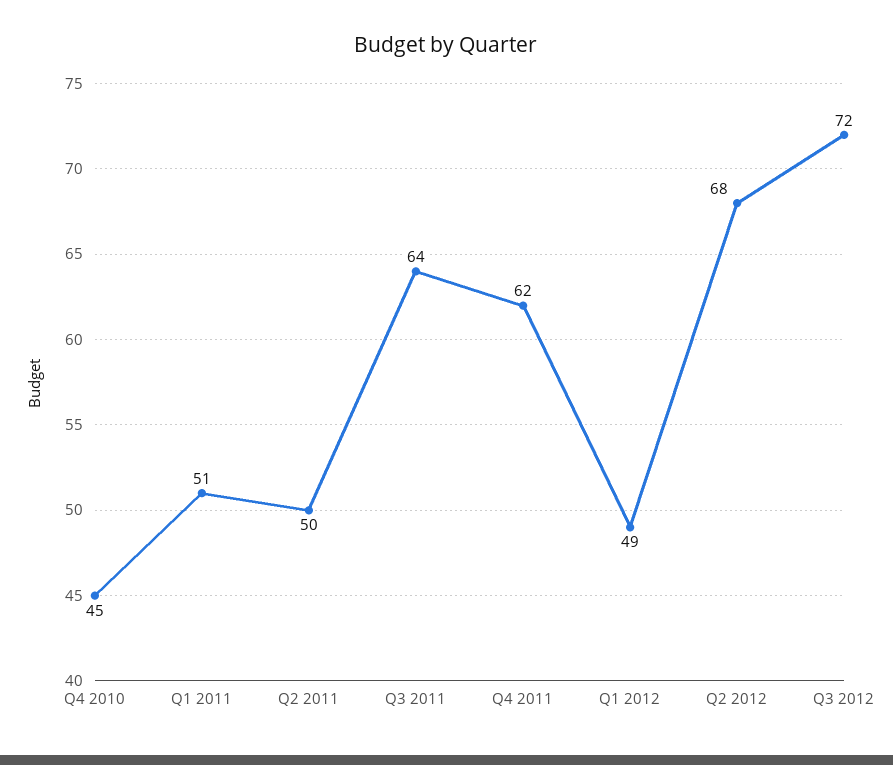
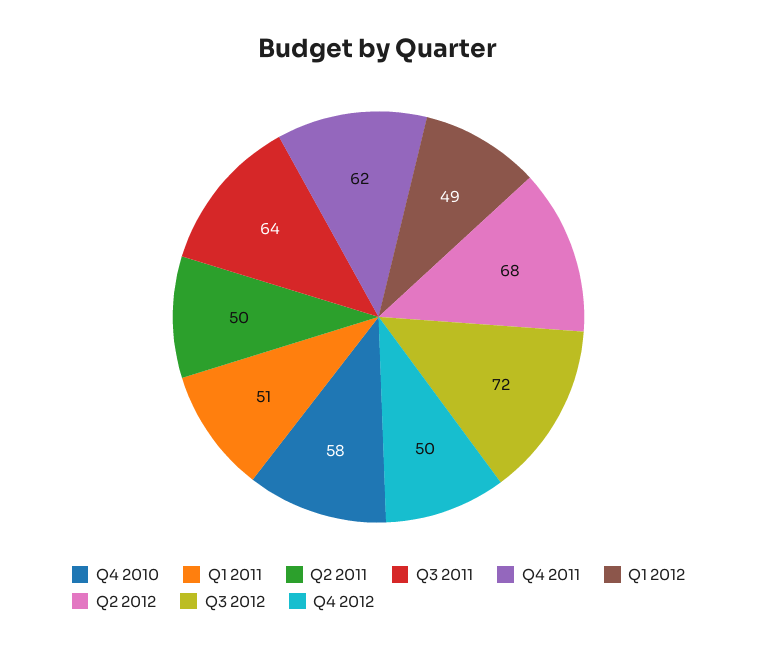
Q4 2010: 45 -> 58
Q4 2012: none -> 50

